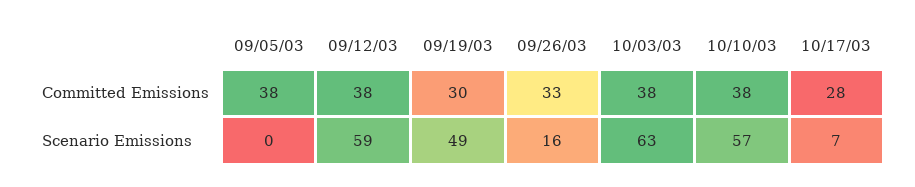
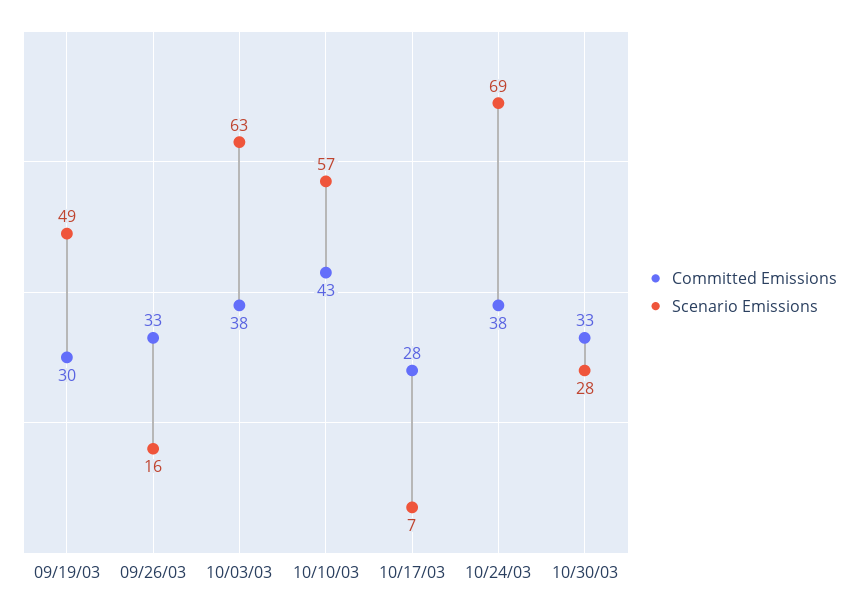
Committed Emissions, 09/05/03: 38 -> none
Committed Emissions, 09/12/03: 38 -> none
Committed Emissions, 10/10/03: 38 -> 43
Scenario Emissions, 09/05/03: 0 -> none
Scenario Emissions, 09/12/03: 59 -> none
Committed Emissions, 10/24/03: none -> 38
Scenario Emissions, 10/24/03: none -> 69
Committed Emissions, 10/30/03: none -> 33
Scenario Emissions, 10/30/03: none -> 28

